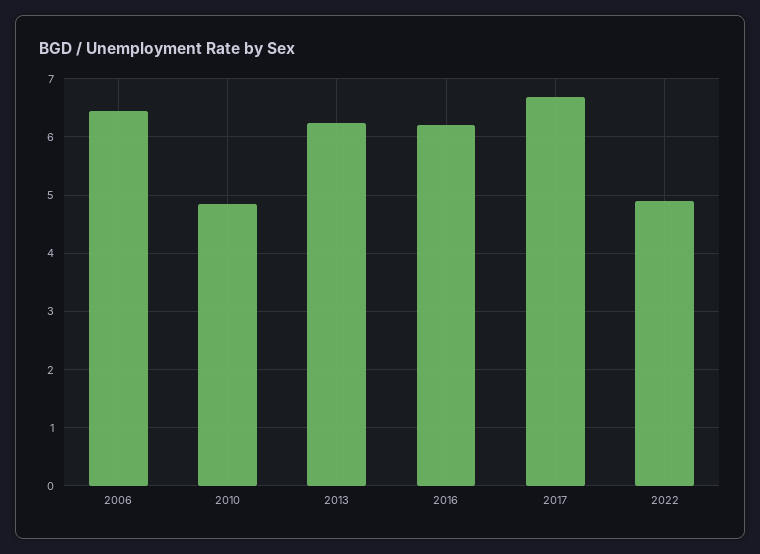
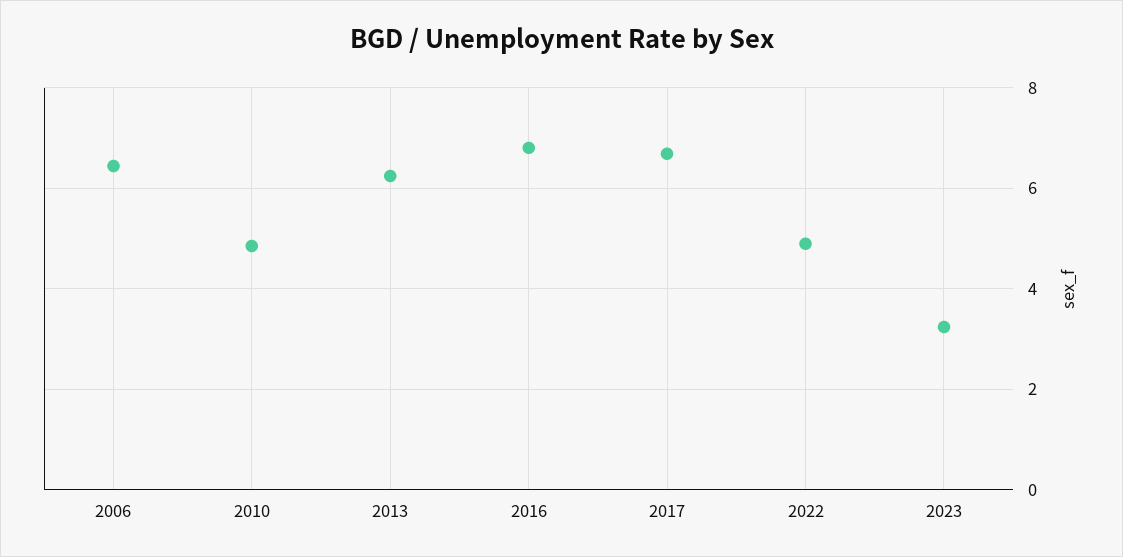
2016: 6.2 -> 6.8
2023: none -> 3.2

